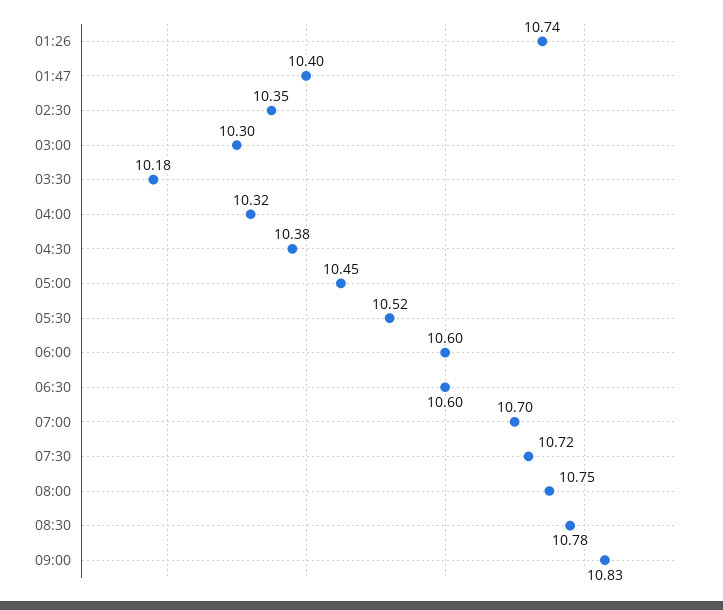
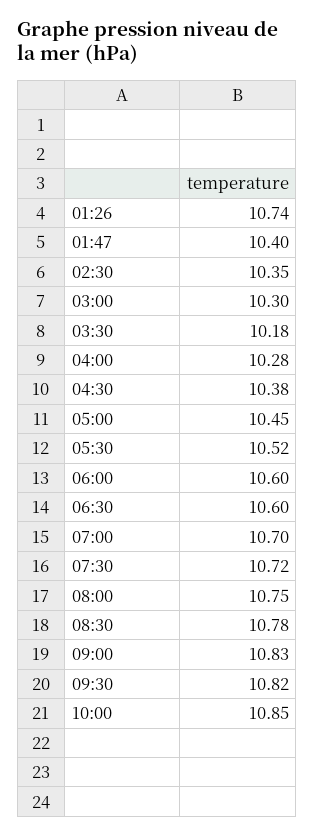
04:00: 10.32 -> 10.28
09:30: none -> 10.82
10:00: none -> 10.85

